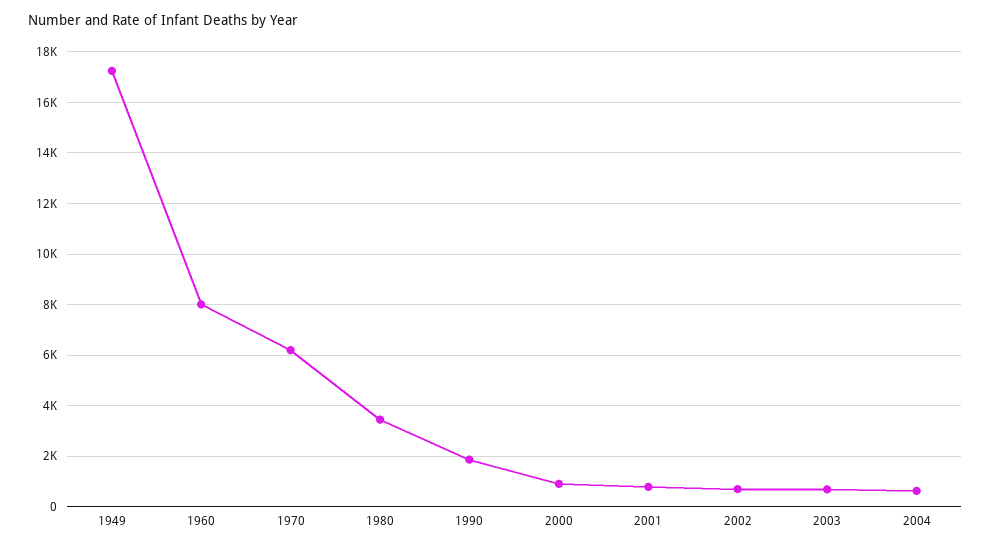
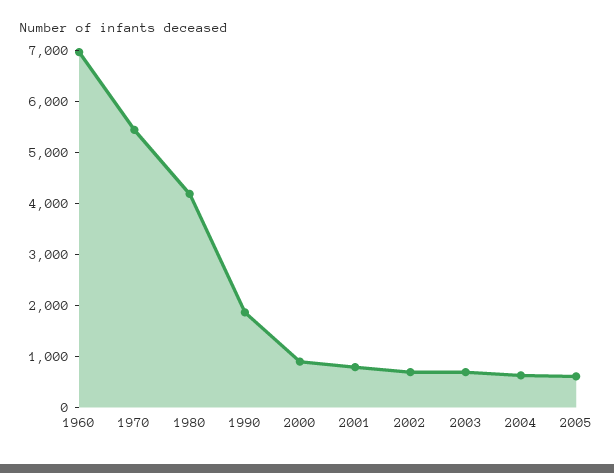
1949: 17250 -> none
1960: 8000 -> 7000
1970: 6250 -> 5400
1980: 3500 -> 4200
2005: none -> 600

